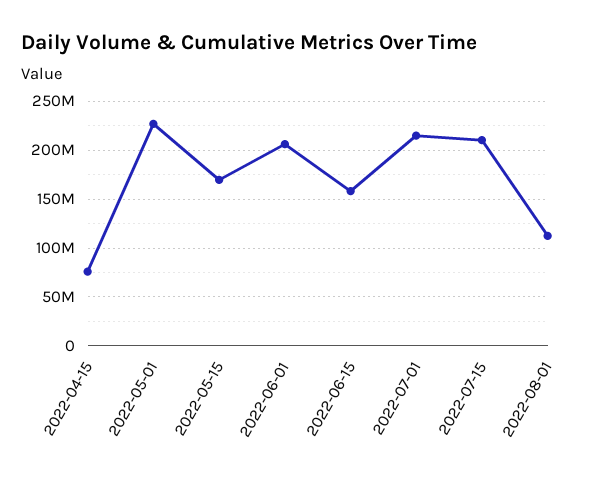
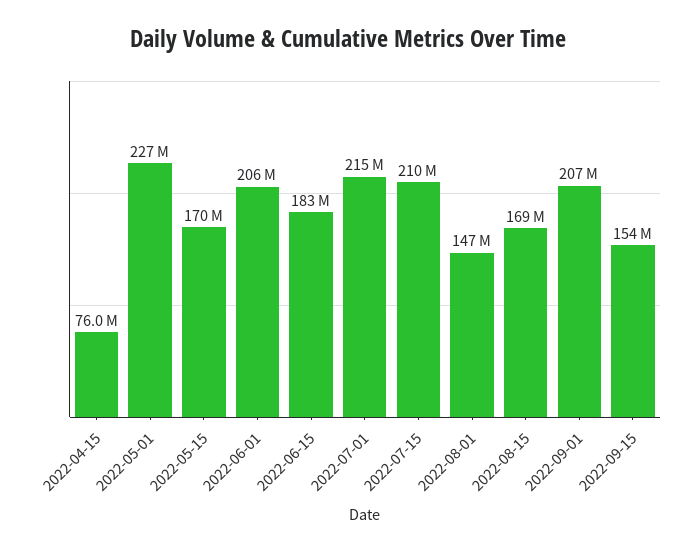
2022-06-15: 160000000 -> 183000000
2022-08-01: 110000000 -> 147000000
2022-08-15: none -> 169000000
2022-09-01: none -> 207000000
2022-09-15: none -> 154000000

